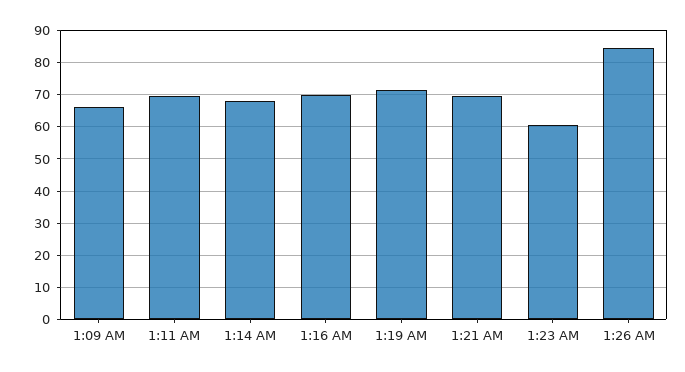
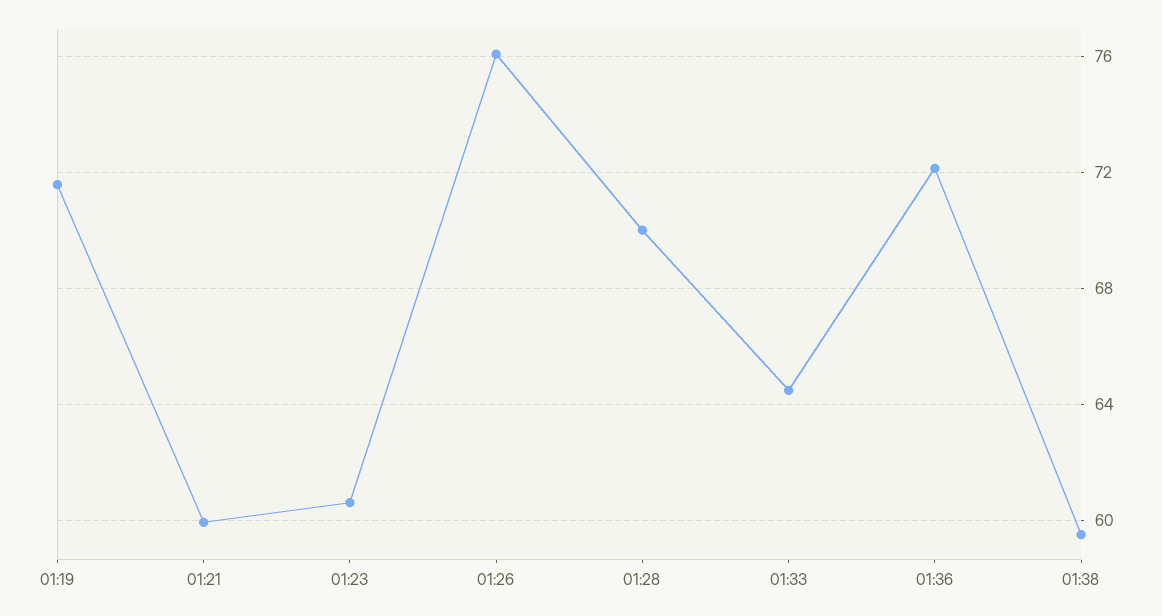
1:09 AM: 66 -> none
1:11 AM: 70 -> none
1:14 AM: 68 -> none
1:16 AM: 70 -> none
1:21 AM: 70 -> 60
1:26 AM: 84 -> 76
01:28: none -> 70
01:33: none -> 64.5
01:36: none -> 72
01:38: none -> 59.5

